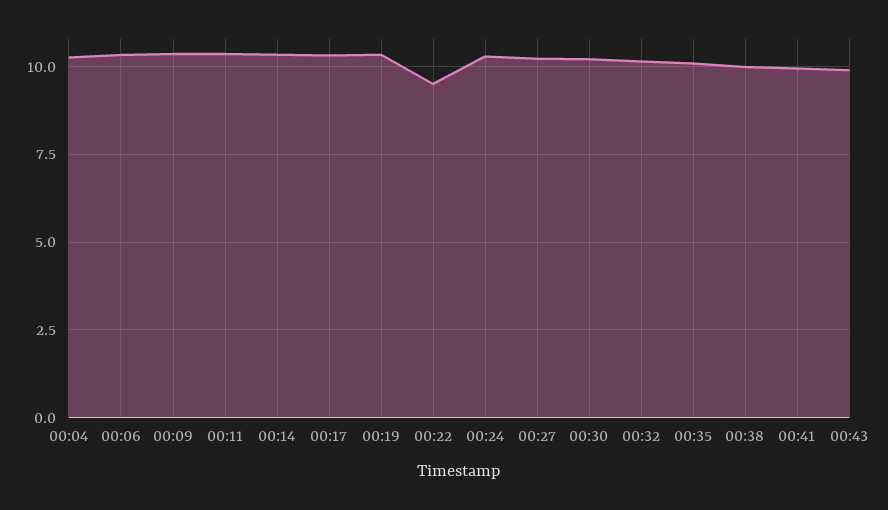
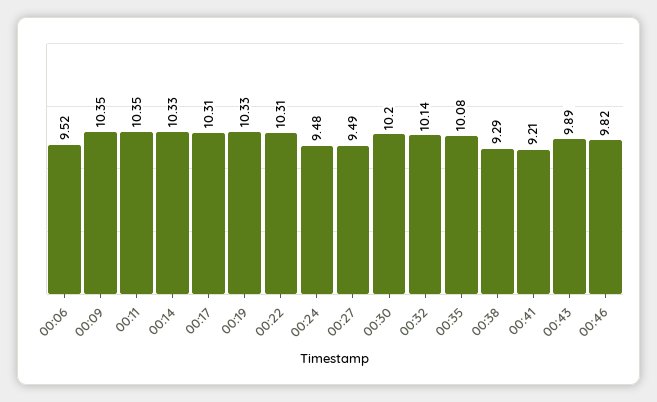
00:04: 10.25 -> none
00:06: 10.25 -> 9.52
00:22: 9.5 -> 10.31
00:24: 10.25 -> 9.48
00:27: 10.25 -> 9.49
00:38: 10 -> 9.29
00:41: 10 -> 9.21
00:46: none -> 9.82

